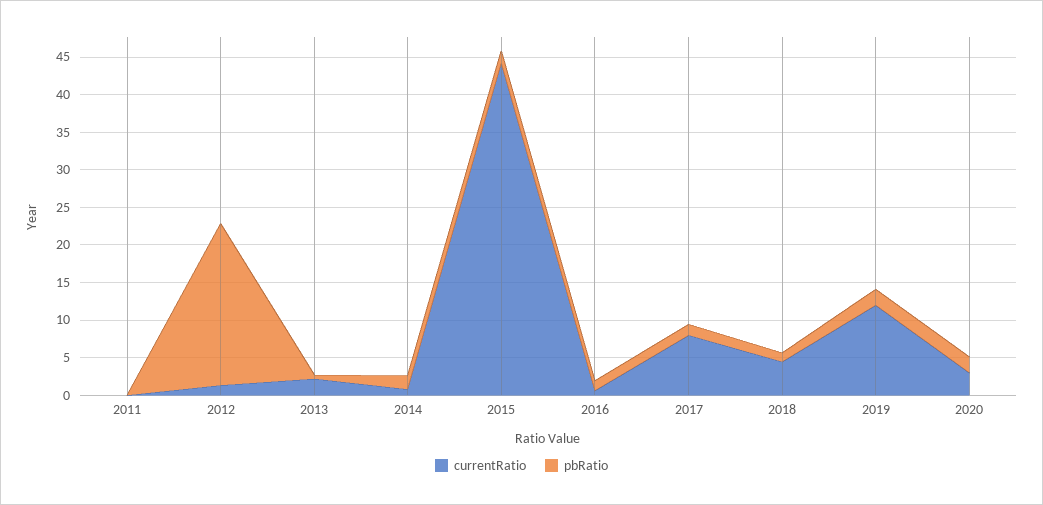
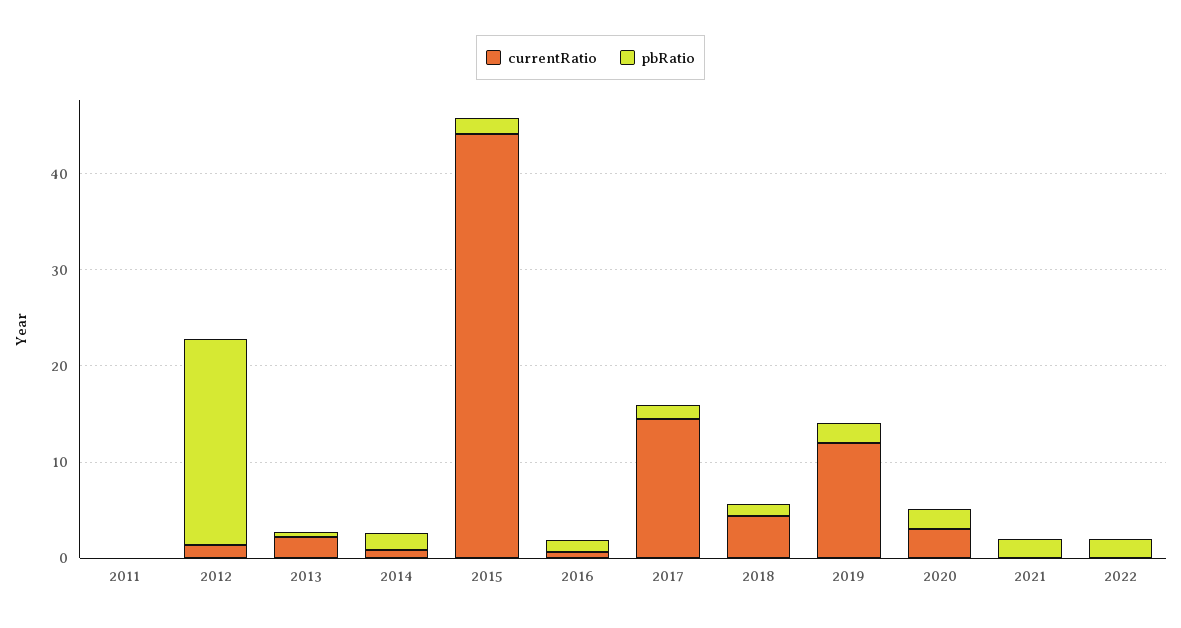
currentRatio, 2017: 7.5 -> 14
currentRatio, 2021: none -> 0
pbRatio, 2021: none -> 2
currentRatio, 2022: none -> 0
pbRatio, 2022: none -> 2

